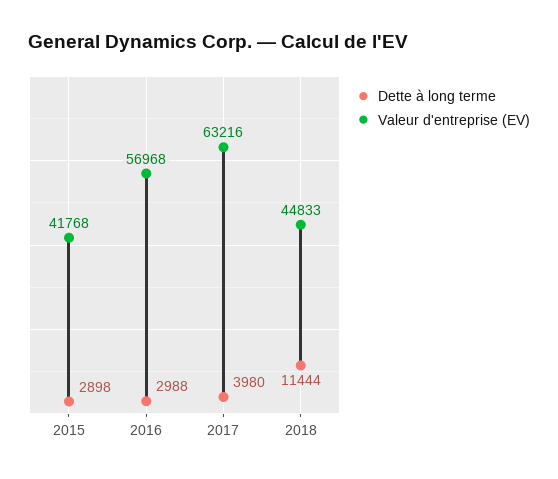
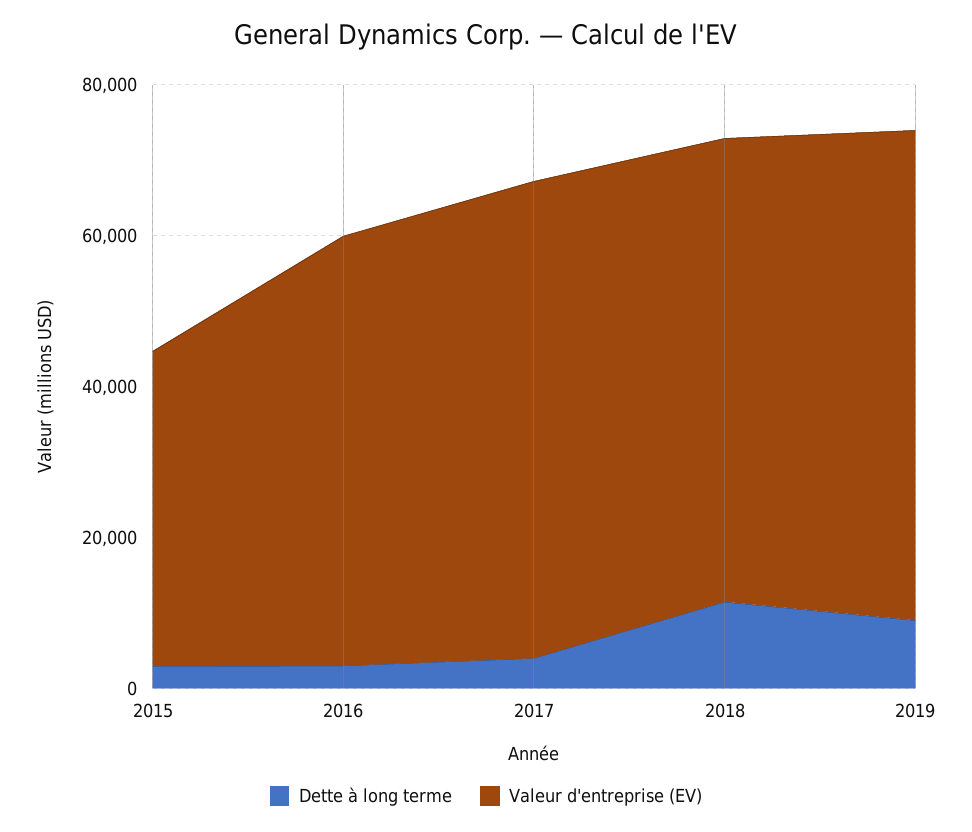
Valeur d'entreprise (EV), 2018: 44833 -> 60000
Dette à long terme, 2019: none -> 10000
Valeur d'entreprise (EV), 2019: none -> 65000

